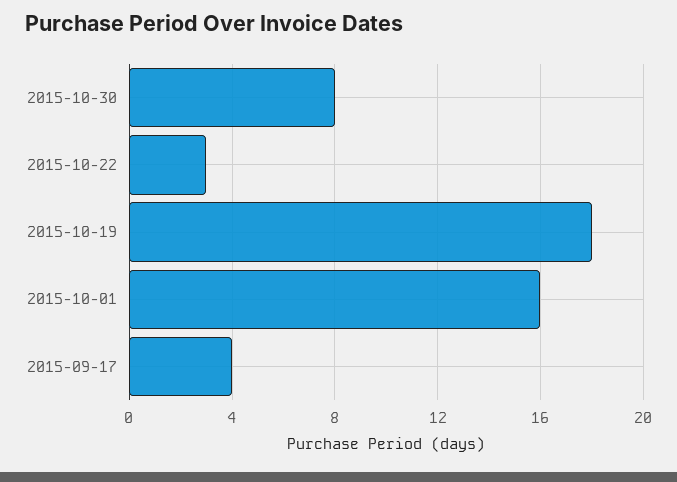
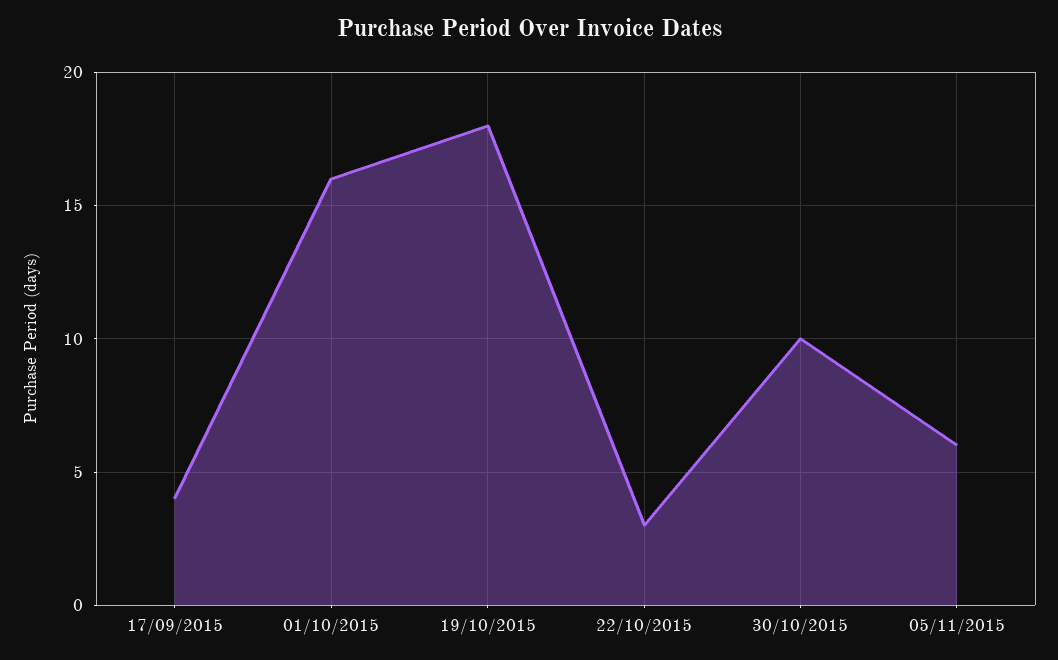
2015-10-30: 8 -> 10
05/11/2015: none -> 6

